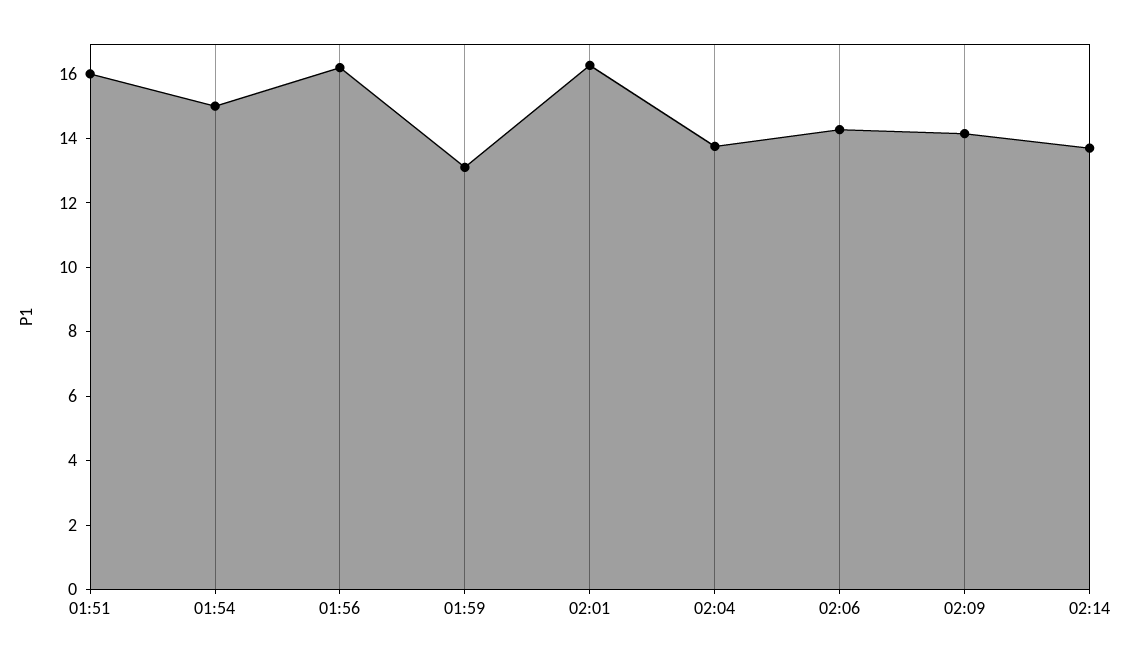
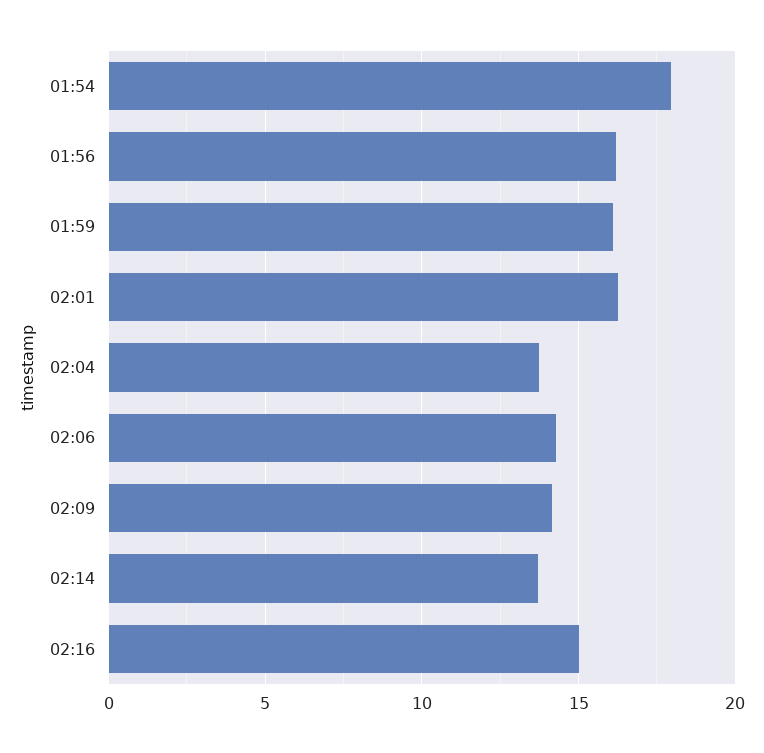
01:51: 16 -> none
01:54: 15 -> 18
01:59: 13 -> 16
02:16: none -> 15

